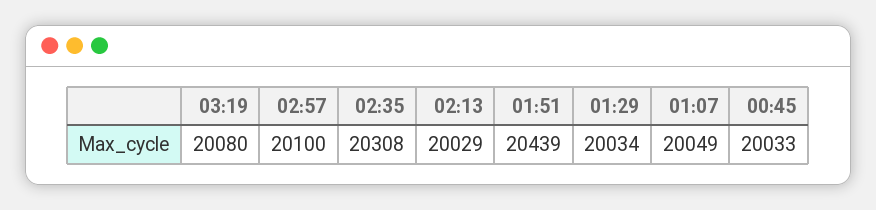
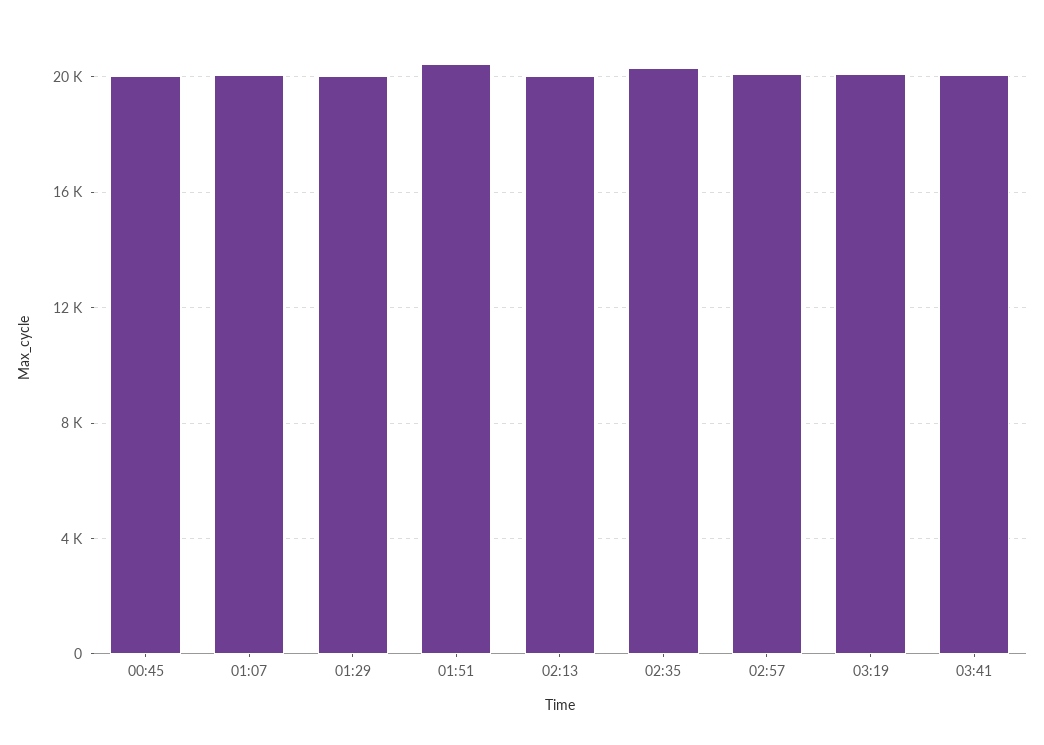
03:41: none -> 20000

